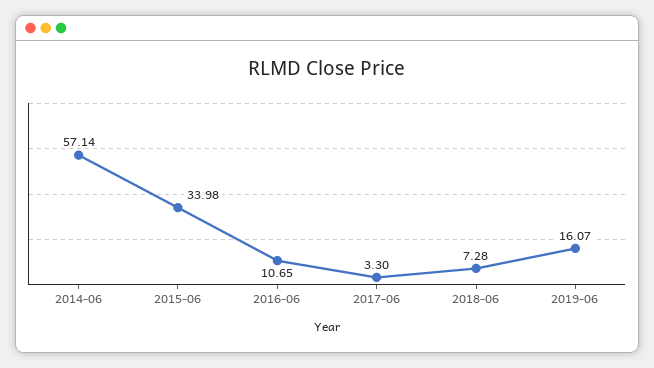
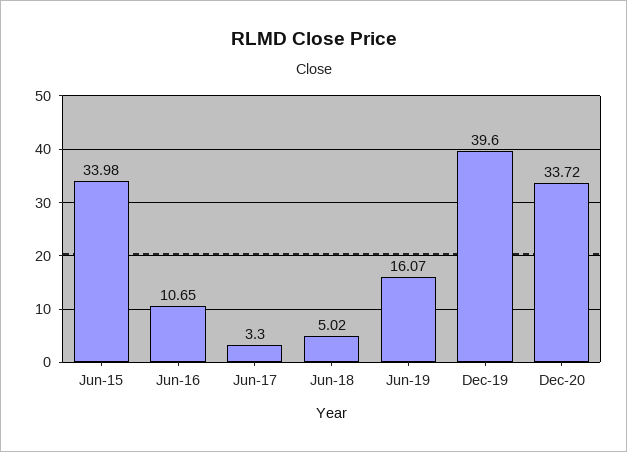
2014-06: 57.14 -> none
2018-06: 7.28 -> 5.02
Dec-19: none -> 39.6
Dec-20: none -> 33.72

